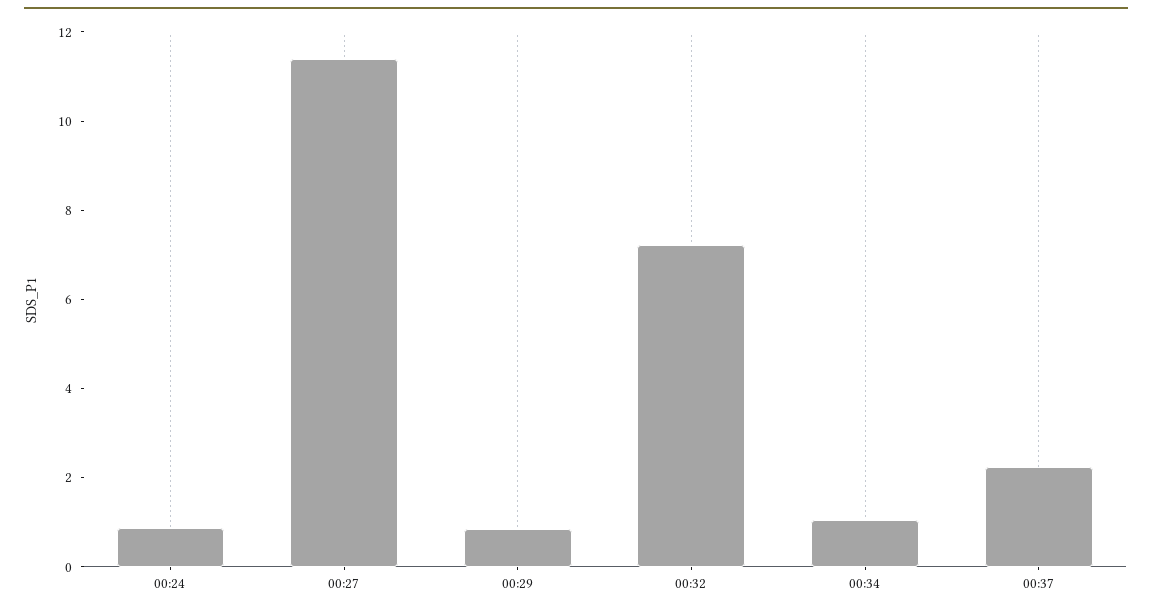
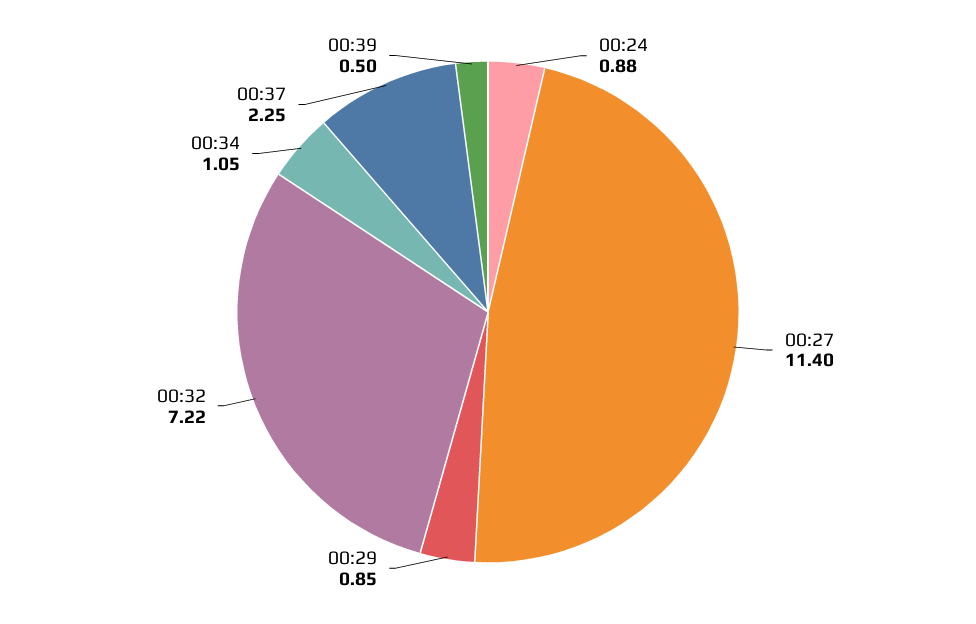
00:39: none -> 0.5

